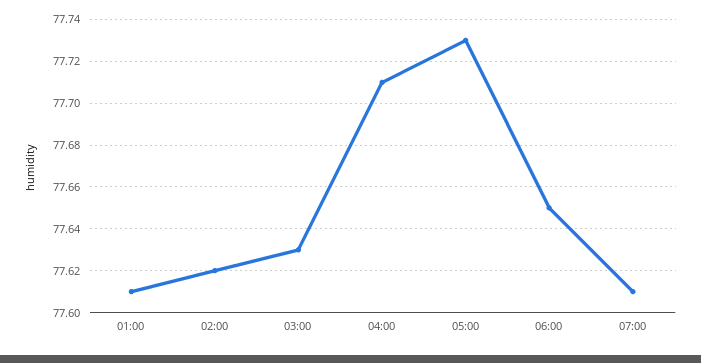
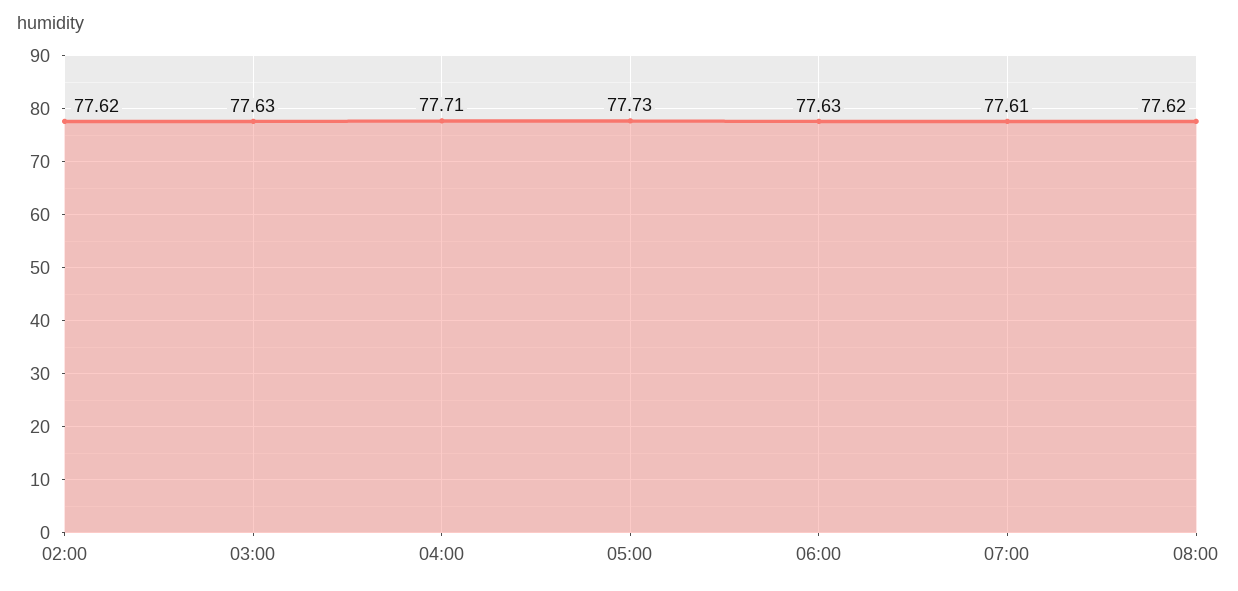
01:00: 77.61 -> none
06:00: 77.65 -> 77.63
08:00: none -> 77.62

